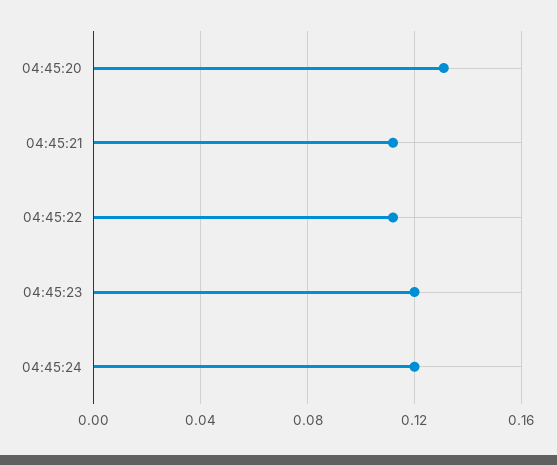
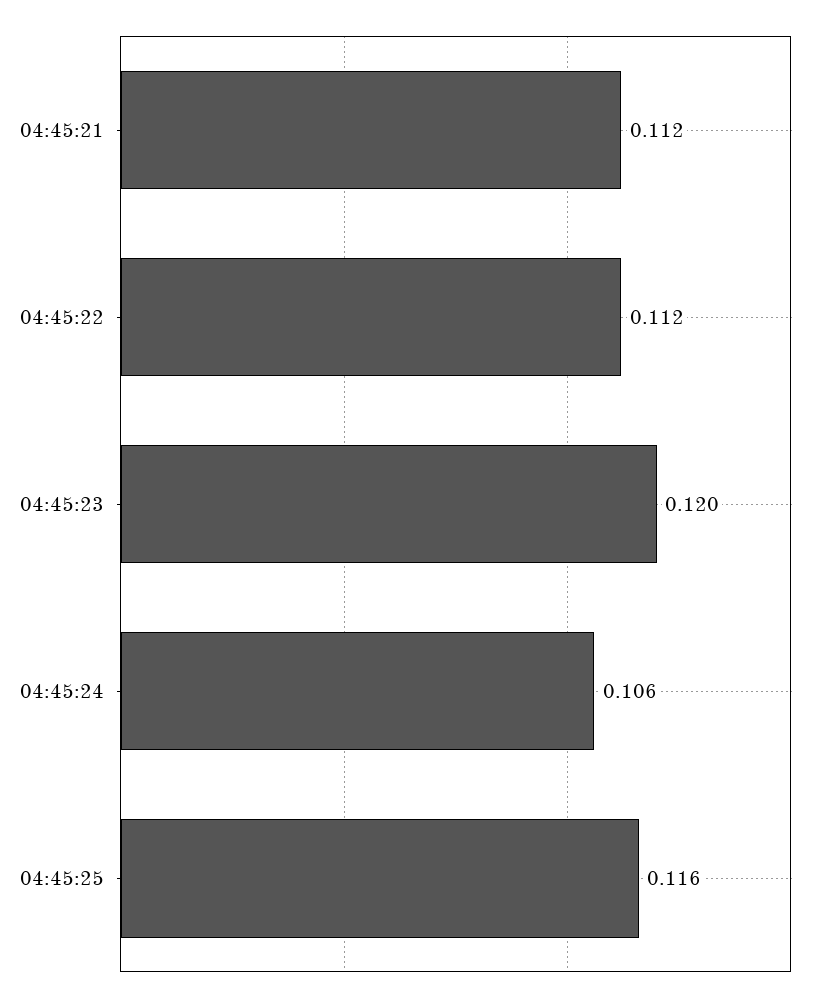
04:45:20: 0.13 -> none
04:45:24: 0.12 -> 0.106
04:45:25: none -> 0.116

